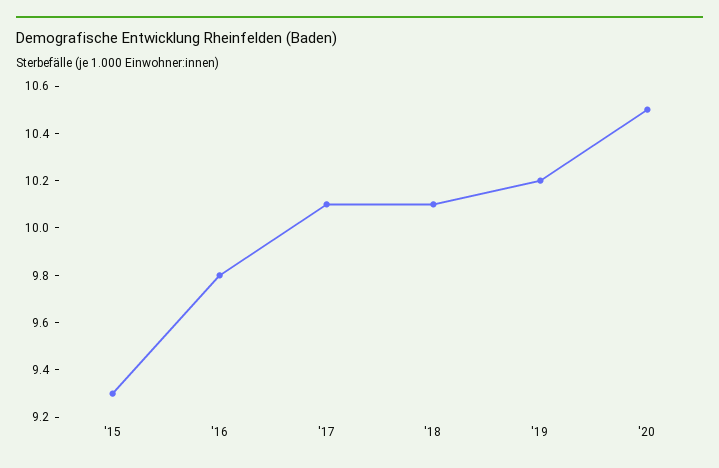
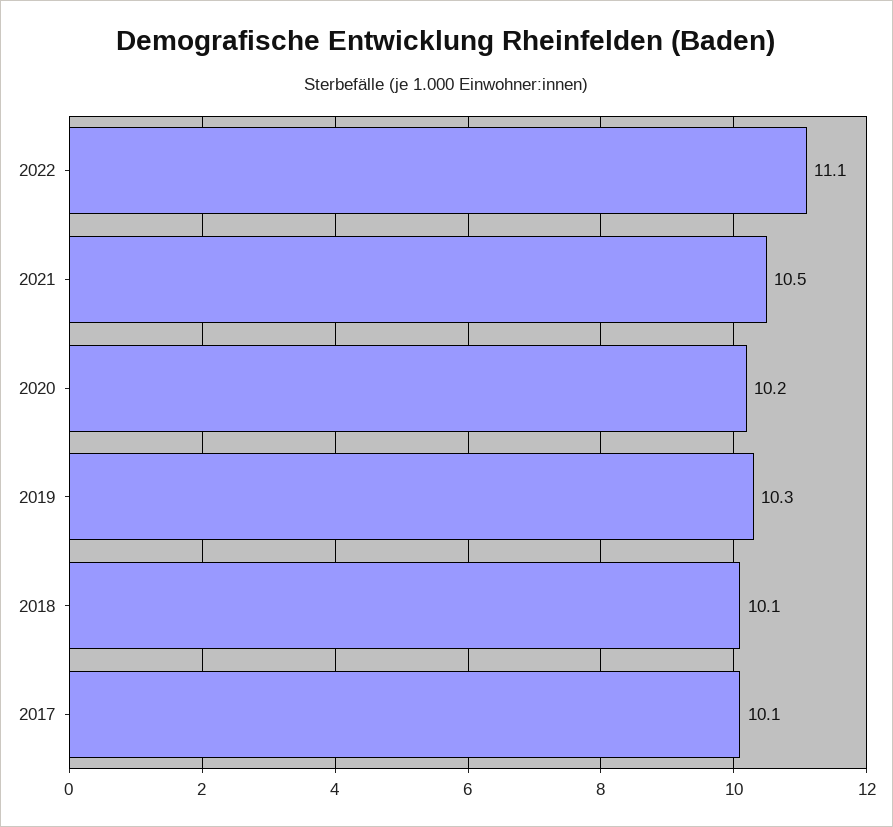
'15: 9.3 -> none
'16: 9.8 -> none
'19: 10.2 -> 10.3
'20: 10.5 -> 10.2
2022: none -> 11.1
2021: none -> 10.5

